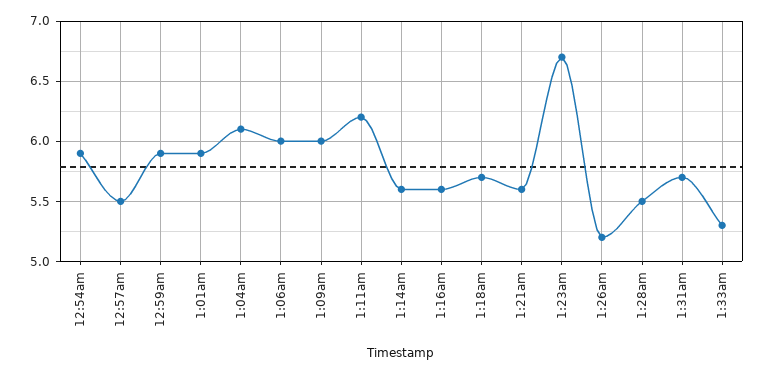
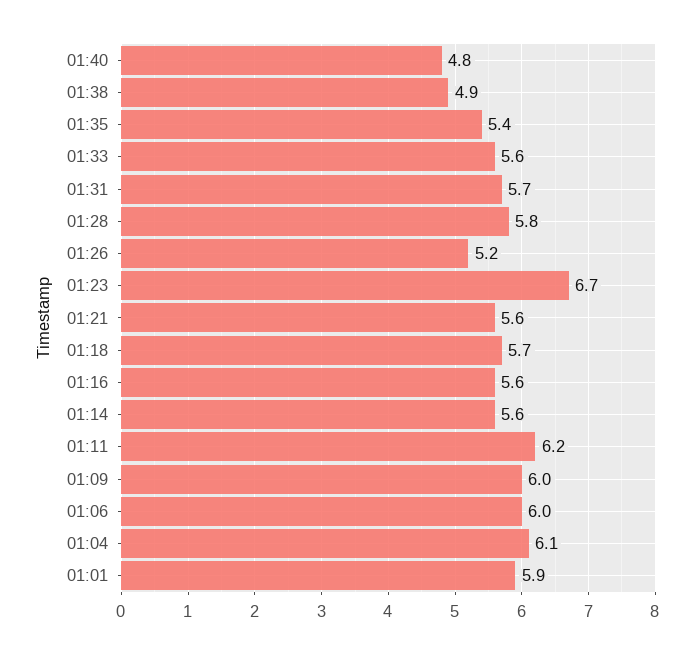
12:54am: 5.9 -> none
12:57am: 5.5 -> none
12:59am: 5.9 -> none
1:28am: 5.5 -> 5.8
1:33am: 5.3 -> 5.6
01:40: none -> 4.8
01:38: none -> 4.9
01:35: none -> 5.4

